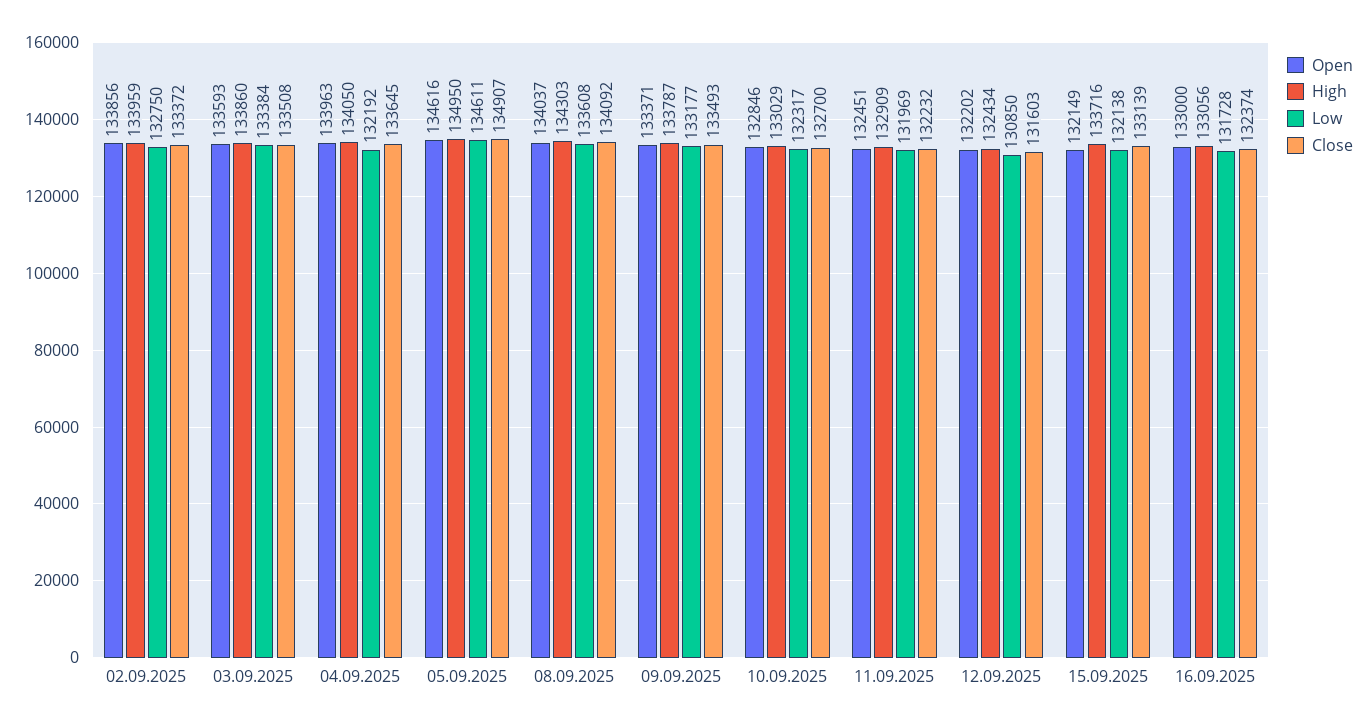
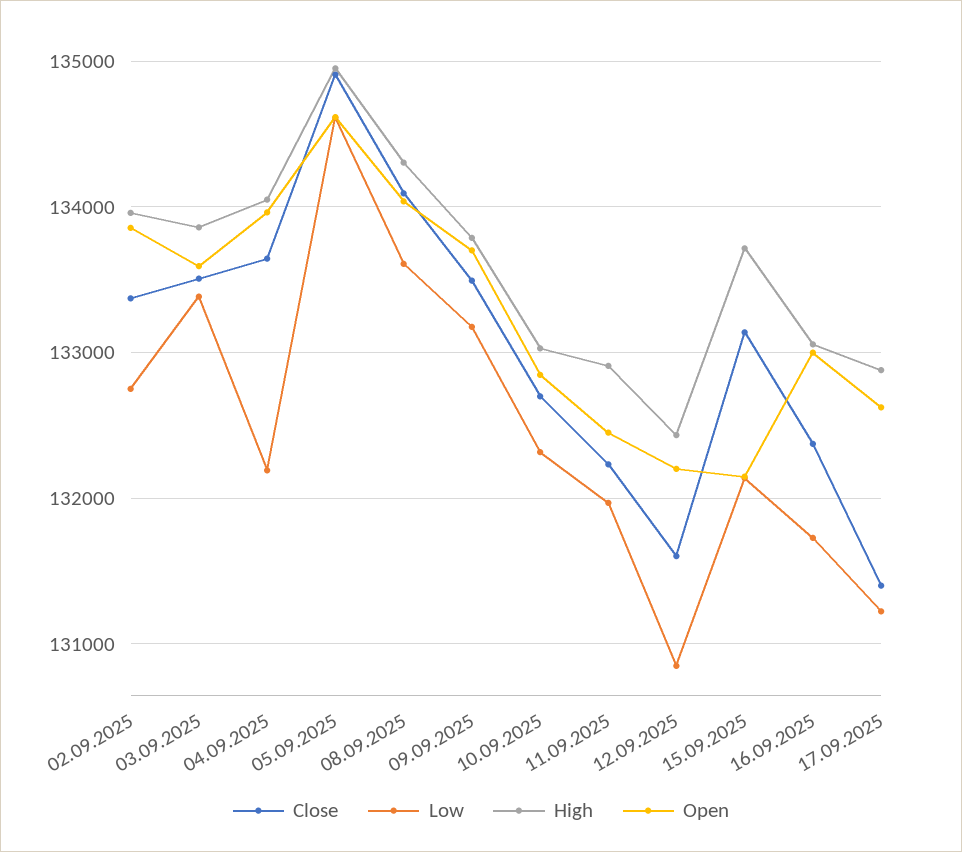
Open, 09.09.2025: 133371 -> 133700
Close, 17.09.2025: none -> 131400
Low, 17.09.2025: none -> 131200
High, 17.09.2025: none -> 132900
Open, 17.09.2025: none -> 132600

